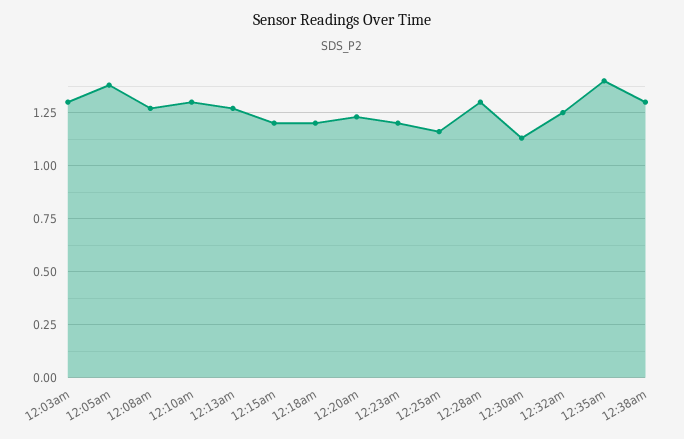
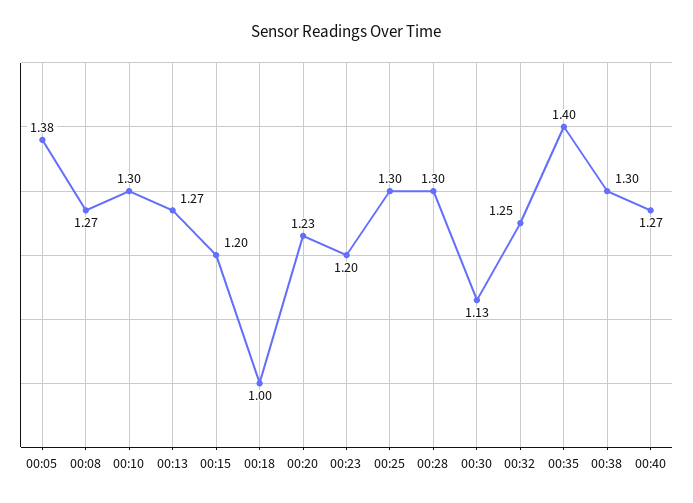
12:03am: 1.3 -> none
12:18am: 1.2 -> 1
12:25am: 1.15 -> 1.3
00:40: none -> 1.27

